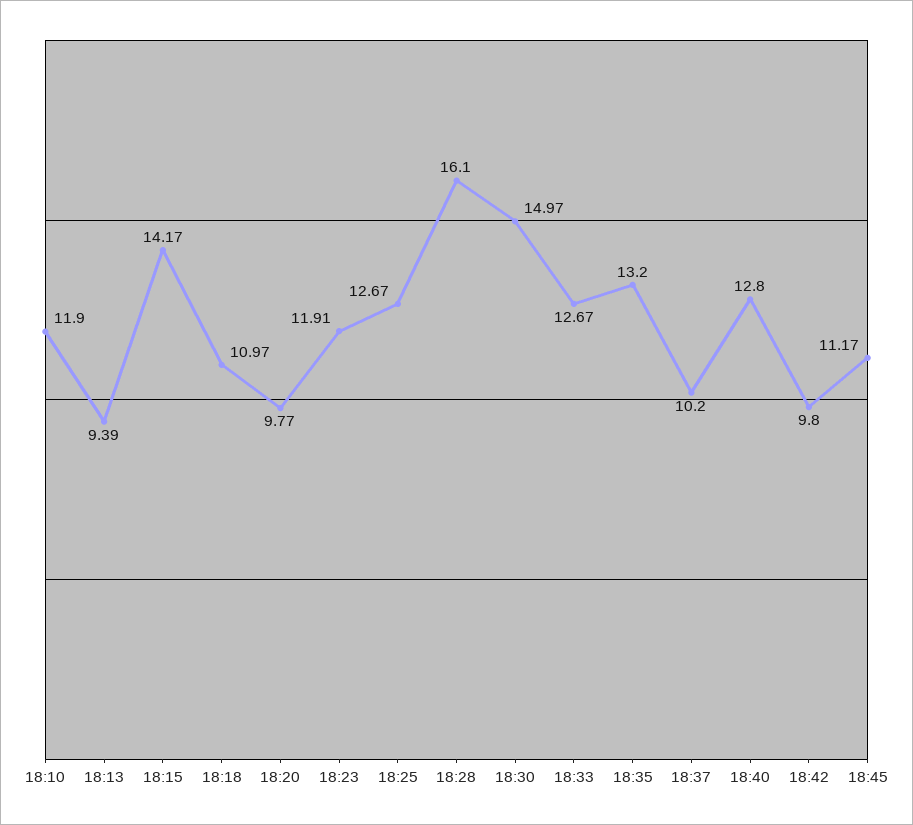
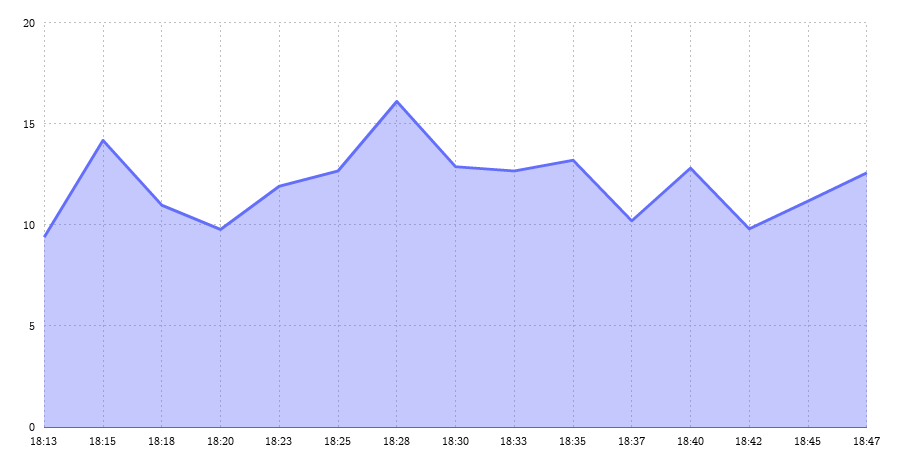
18:10: 11.9 -> none
18:30: 14.97 -> 13
18:47: none -> 12.5

